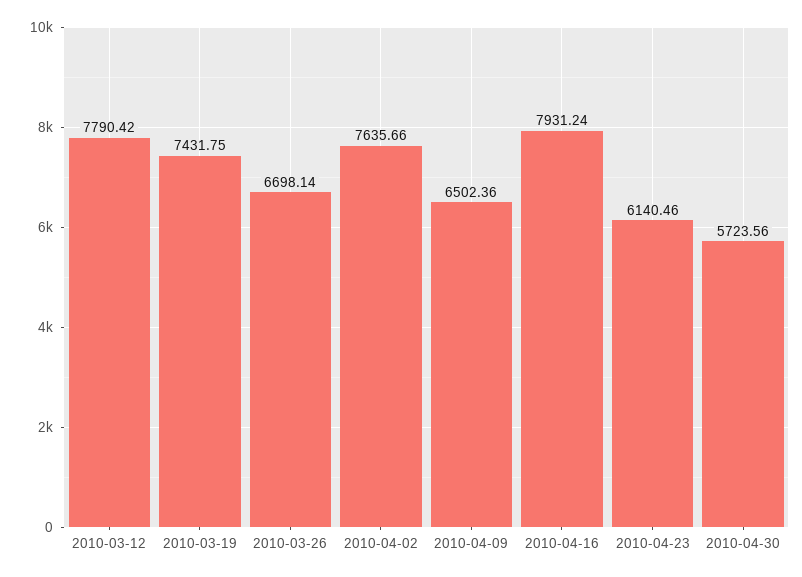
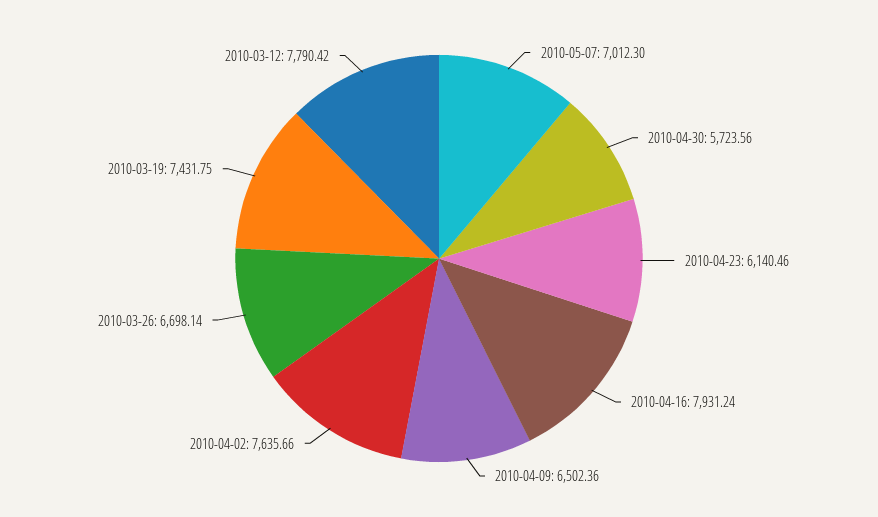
2010-05-07: none -> 7012.3

